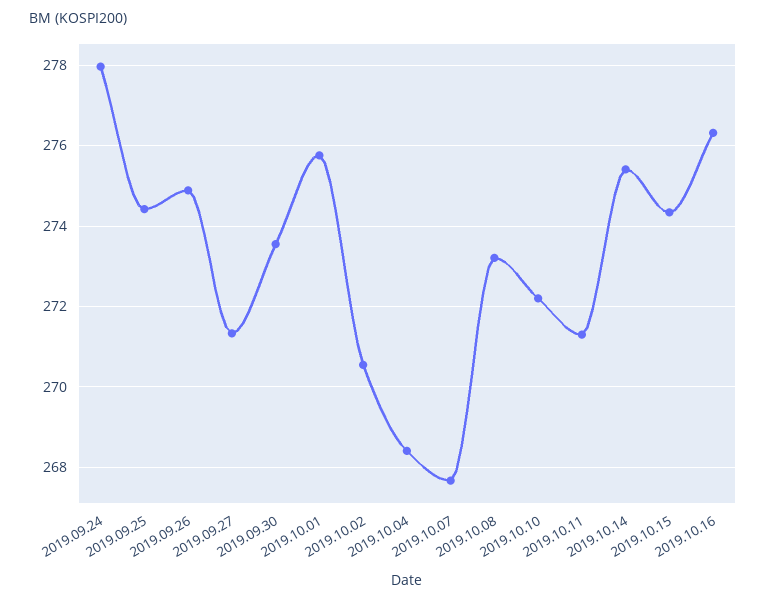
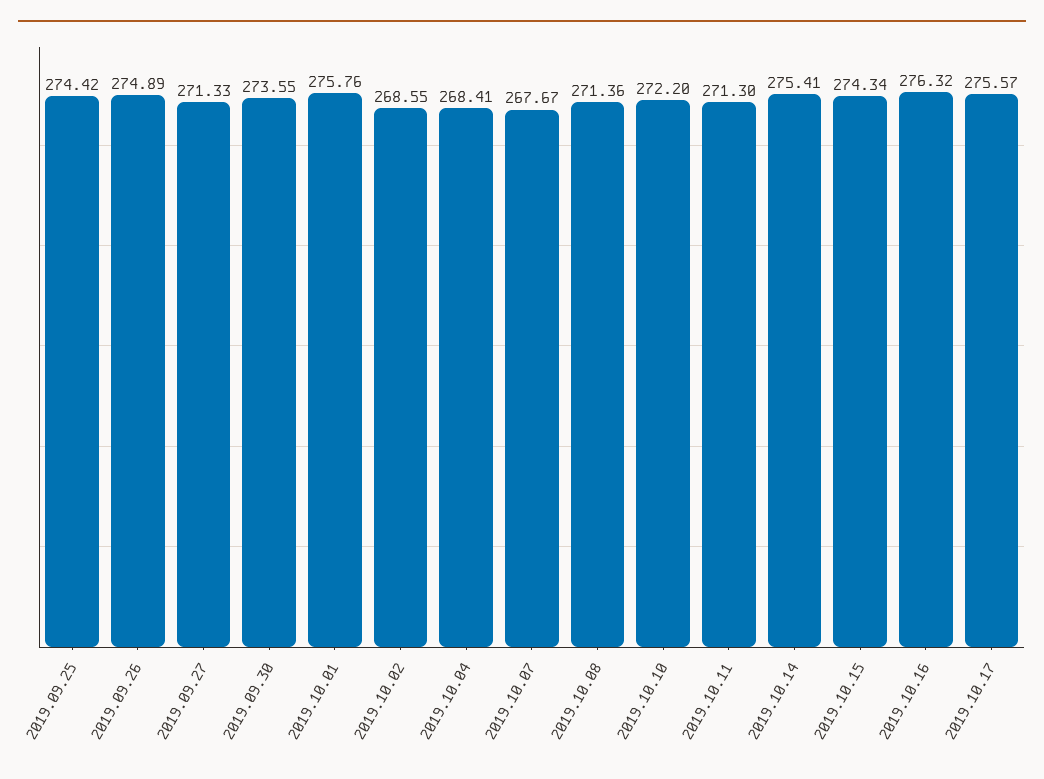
2019.09.24: 278 -> none
2019.10.02: 270.6 -> 268.55
2019.10.08: 273.2 -> 271.36
2019.10.17: none -> 275.57

